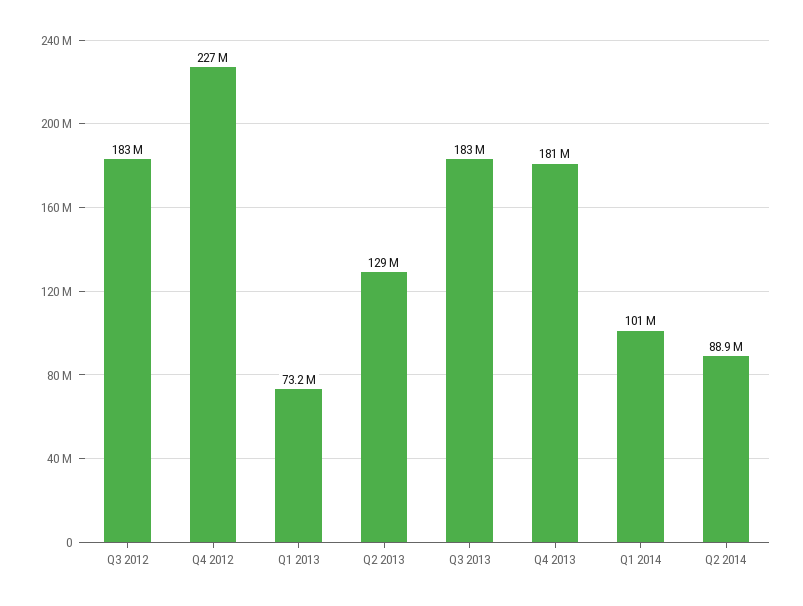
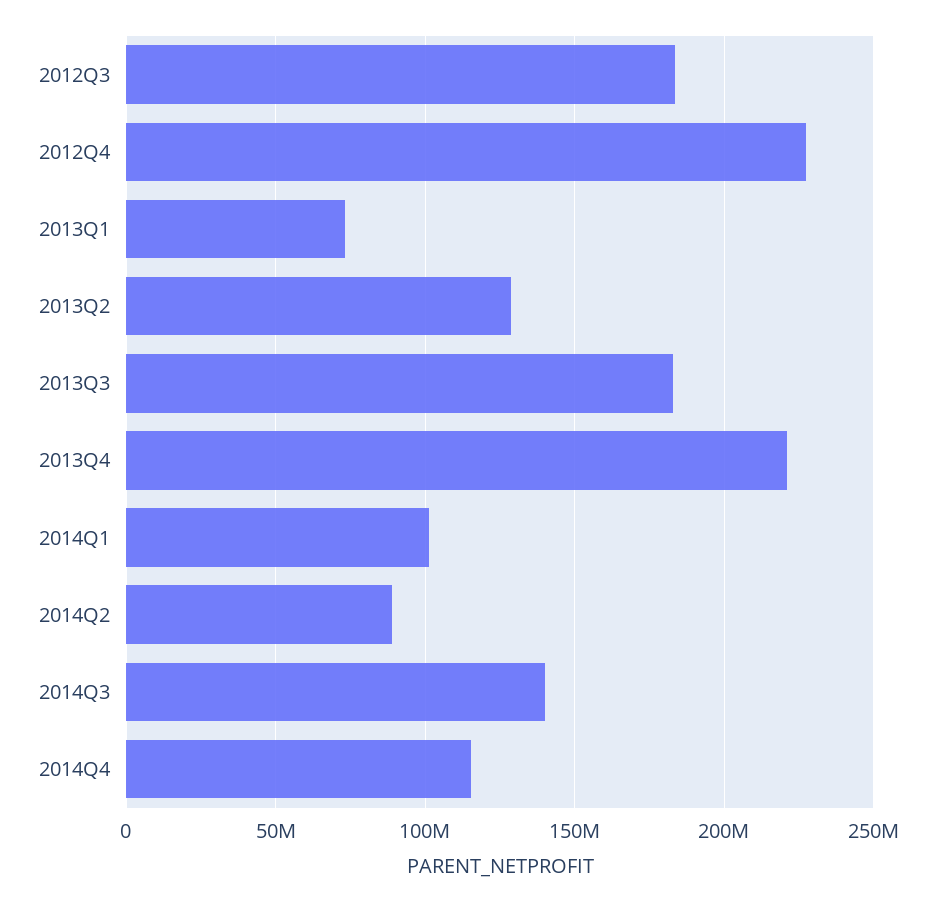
Q4 2013: 181000000 -> 220000000
2014Q3: none -> 140000000
2014Q4: none -> 115000000

